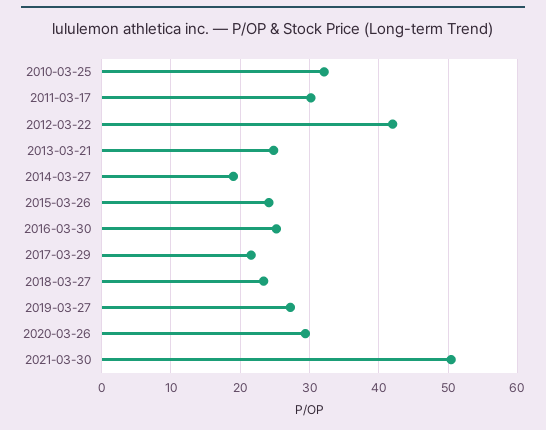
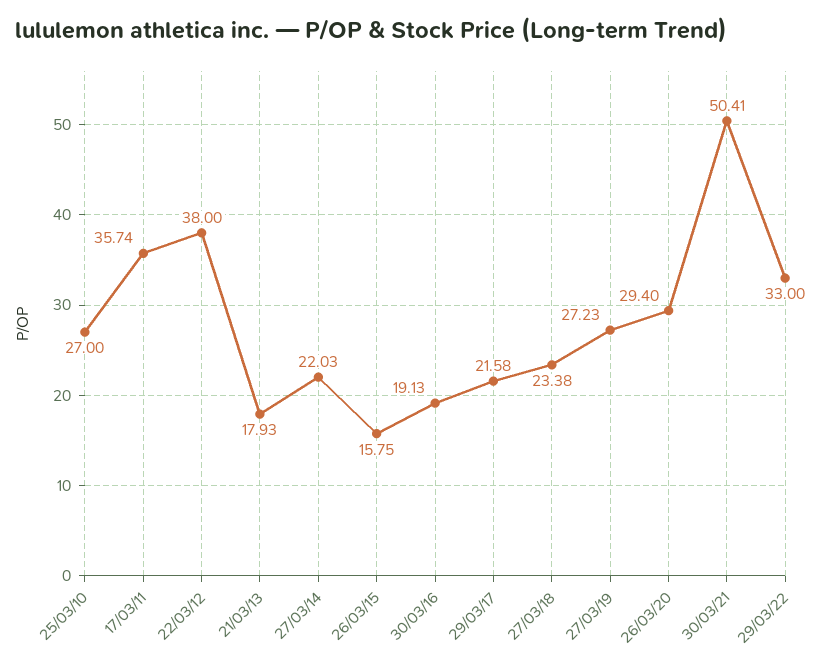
2010-03-25: 32 -> 27
2011-03-17: 30 -> 35.74
2012-03-22: 42 -> 38
2013-03-21: 25 -> 17.93
2014-03-27: 19 -> 22.03
2015-03-26: 24 -> 15.75
2016-03-30: 25 -> 19.13
29/03/22: none -> 33

